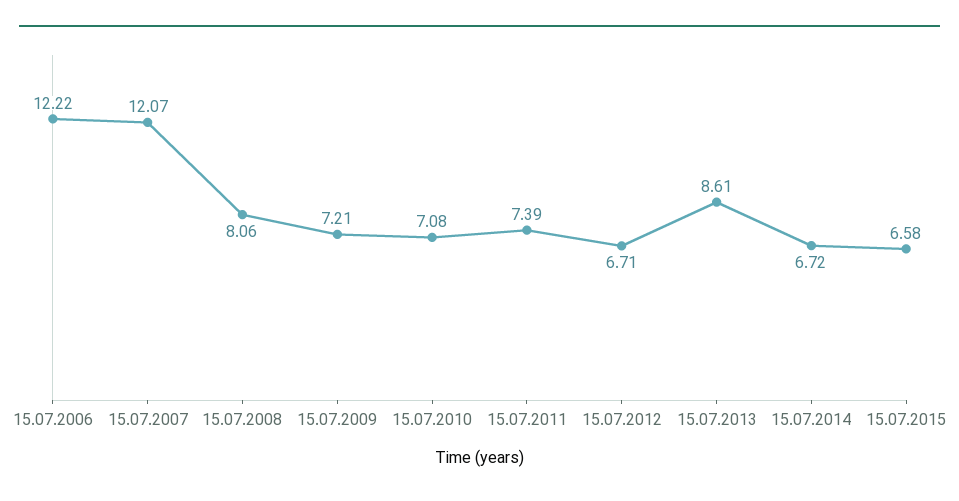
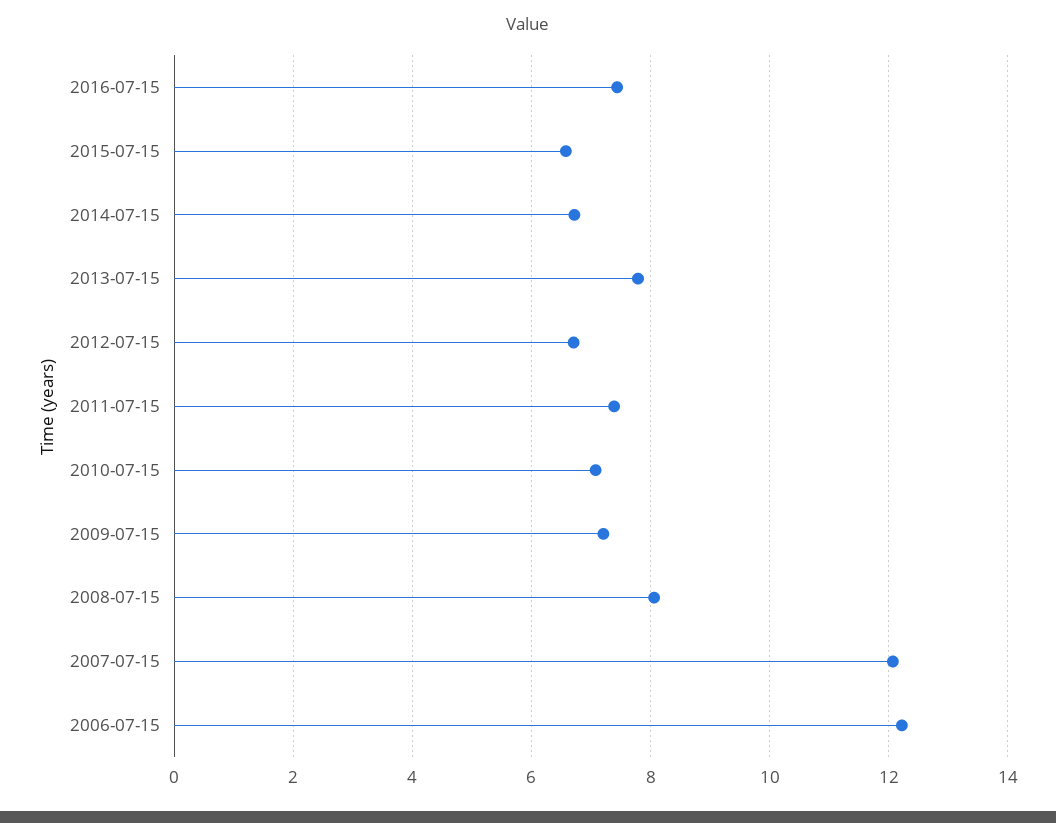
15.07.2013: 8.61 -> 7.8
2016-07-15: none -> 7.4

